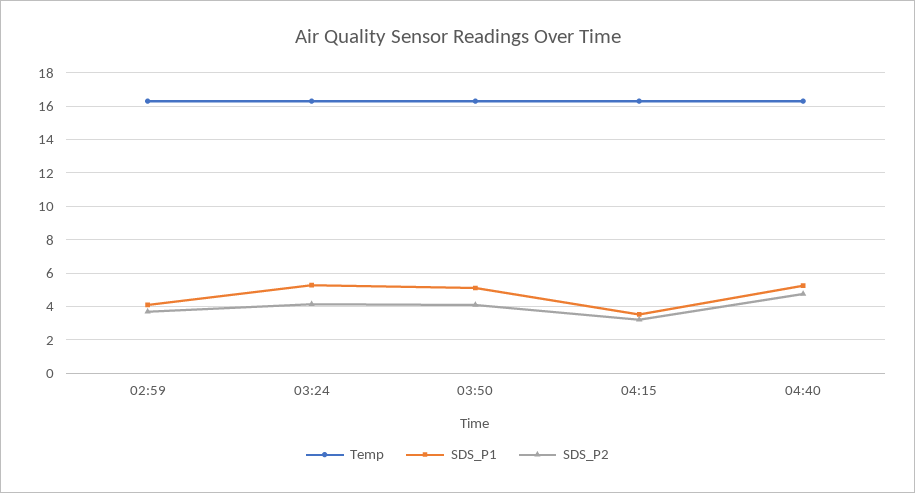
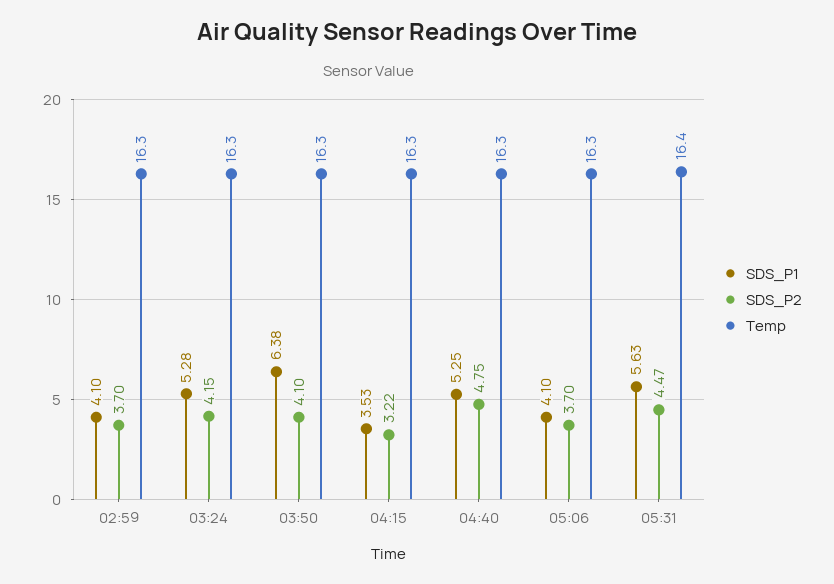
SDS_P1, 03:50: 5 -> 6.38
SDS_P1, 05:06: none -> 4.1
SDS_P2, 05:06: none -> 3.7
Temp, 05:06: none -> 16.3
SDS_P1, 05:31: none -> 5.63
SDS_P2, 05:31: none -> 4.47
Temp, 05:31: none -> 16.4

